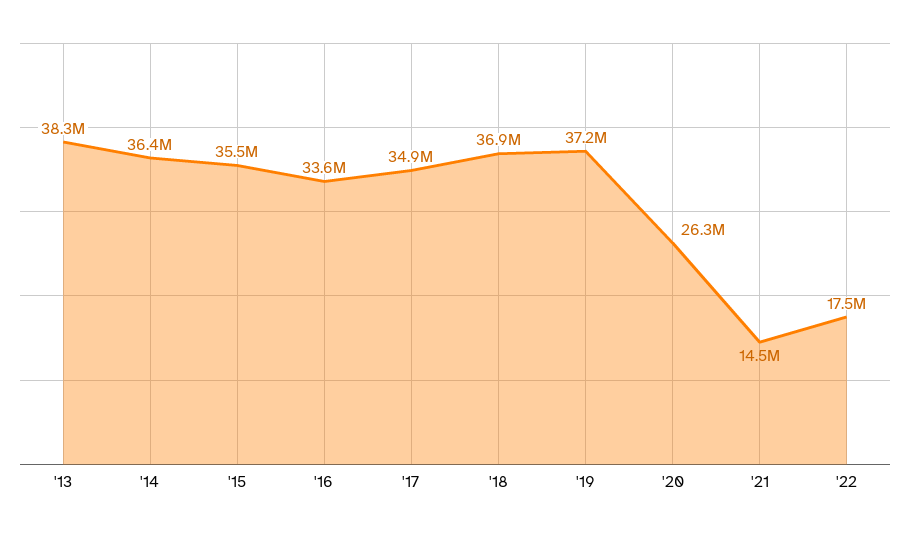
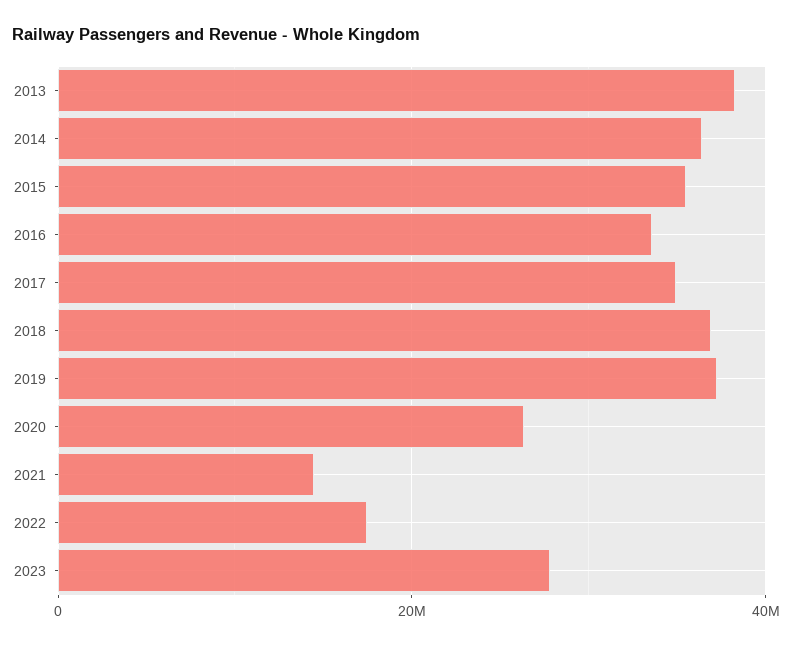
2023: none -> 28000000

